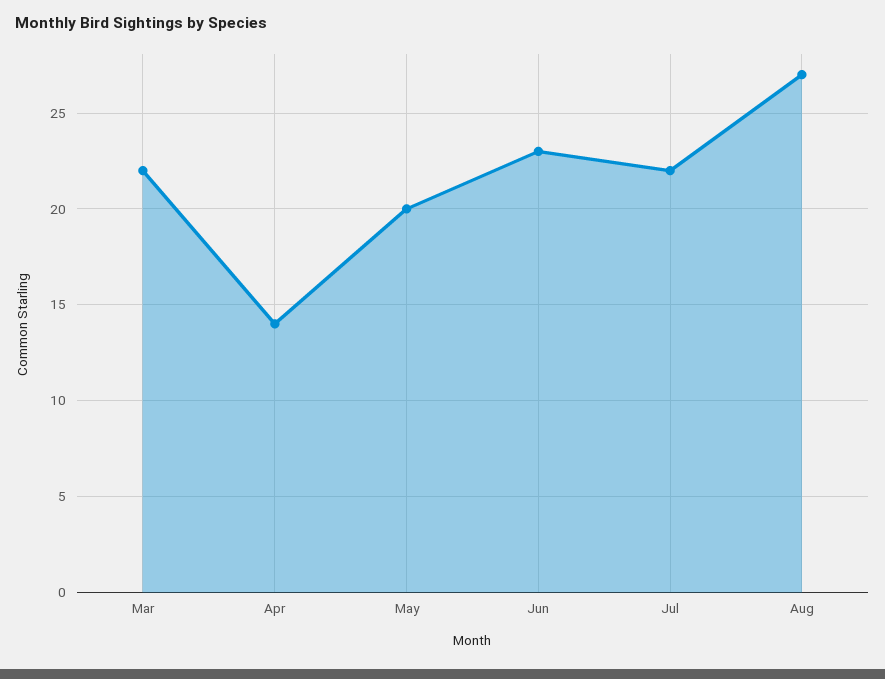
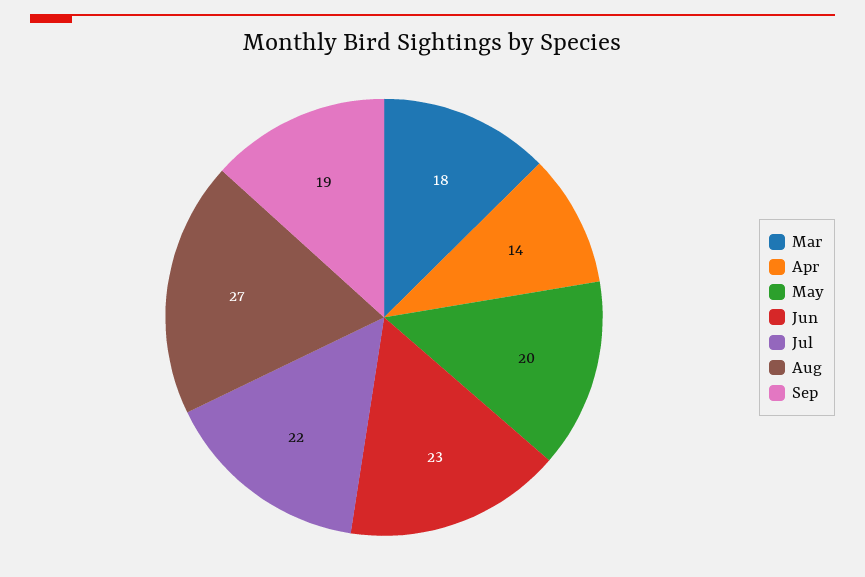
Mar: 22 -> 18
Sep: none -> 19

